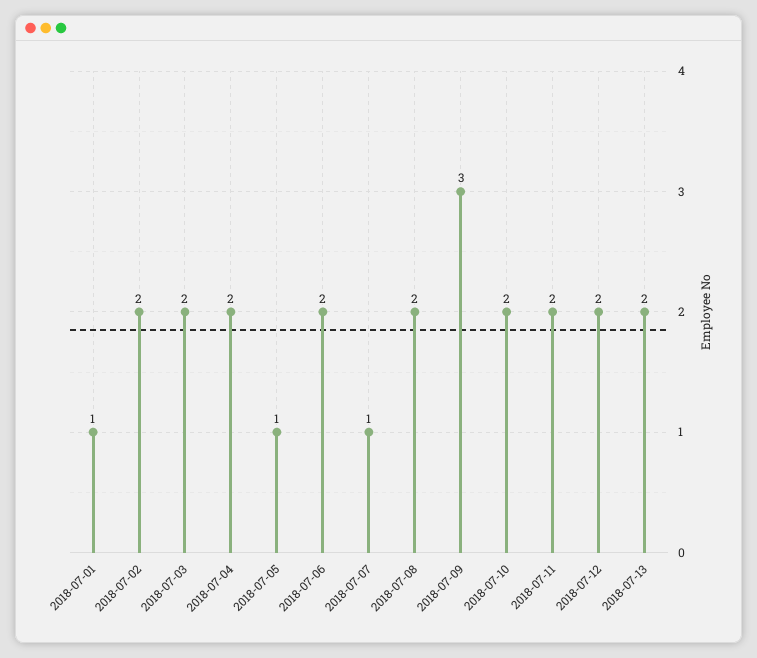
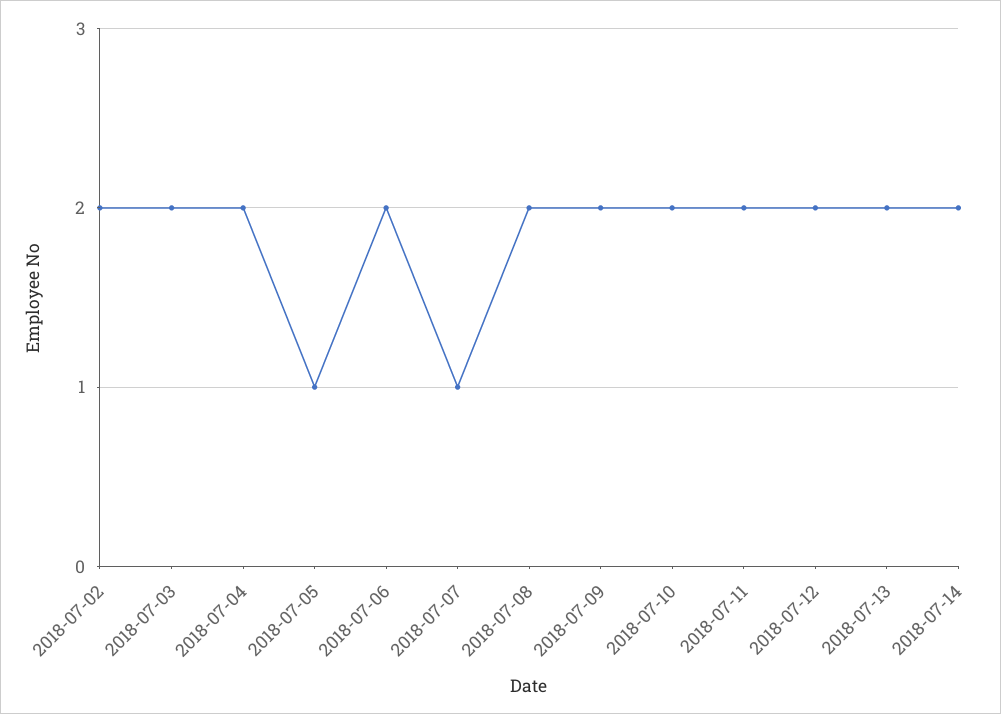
2018-07-01: 1 -> none
2018-07-09: 3 -> 2
2018-07-14: none -> 2

